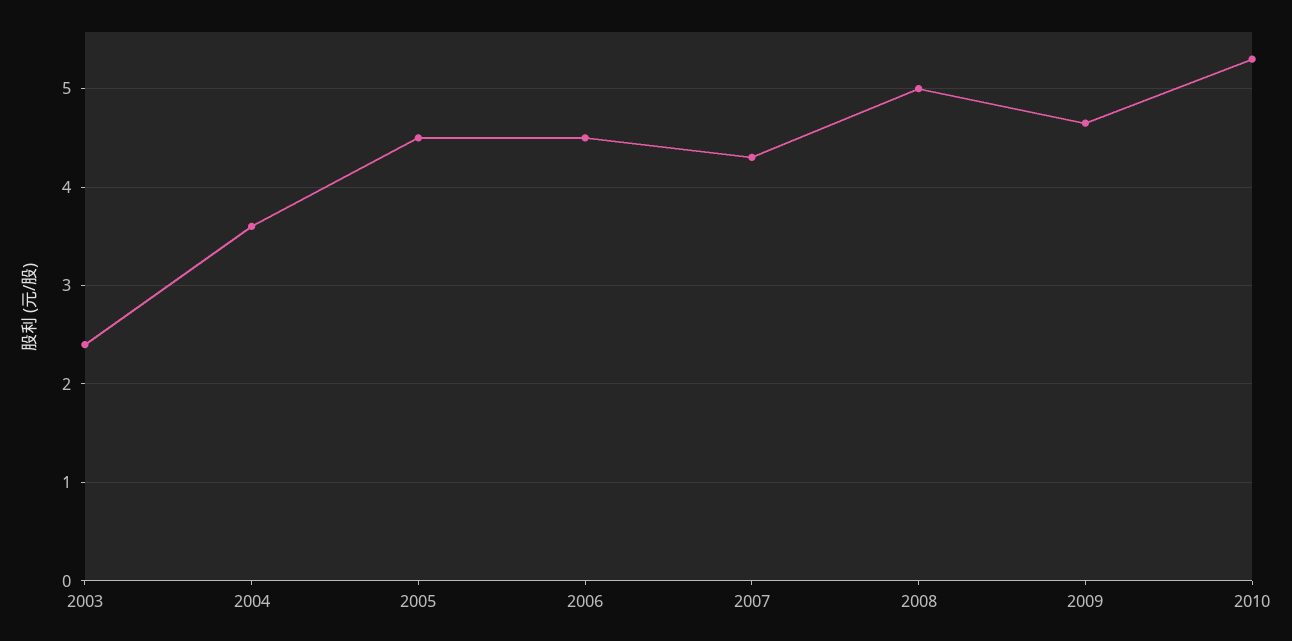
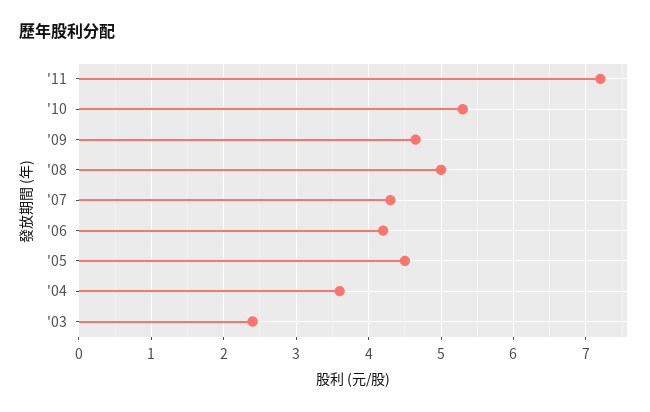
2006: 4.5 -> 4.2
'11: none -> 7.2

